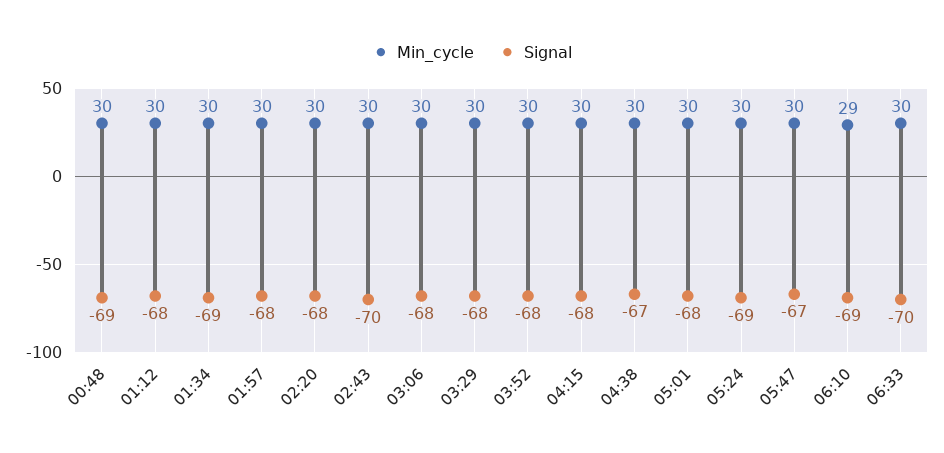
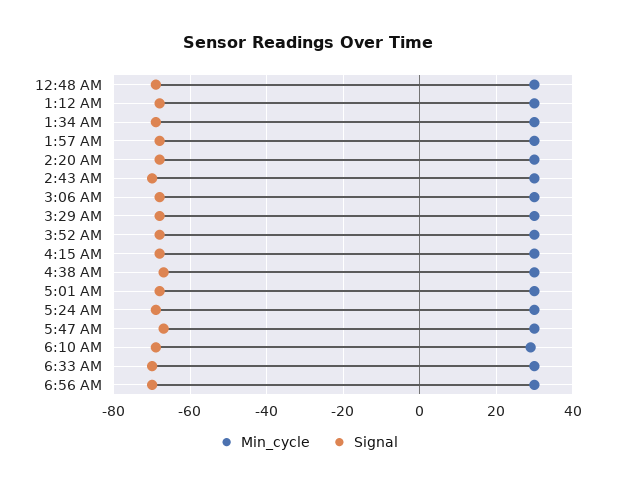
Min_cycle, 6:56 AM: none -> 30
Signal, 6:56 AM: none -> -70

